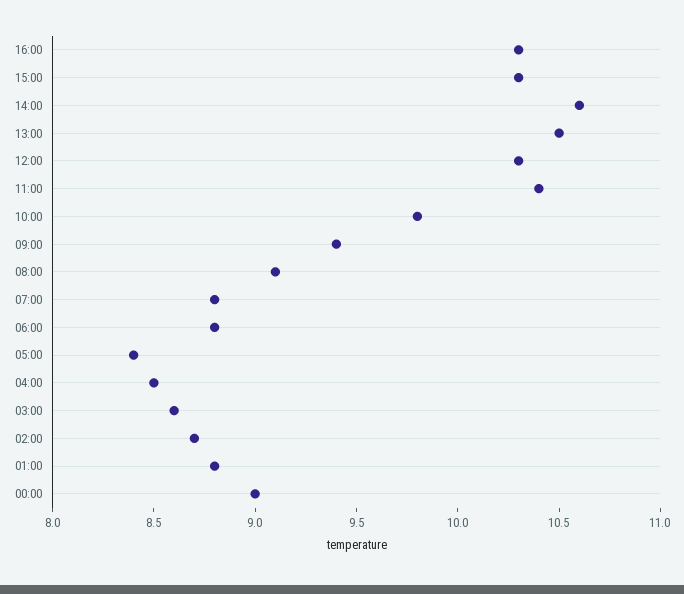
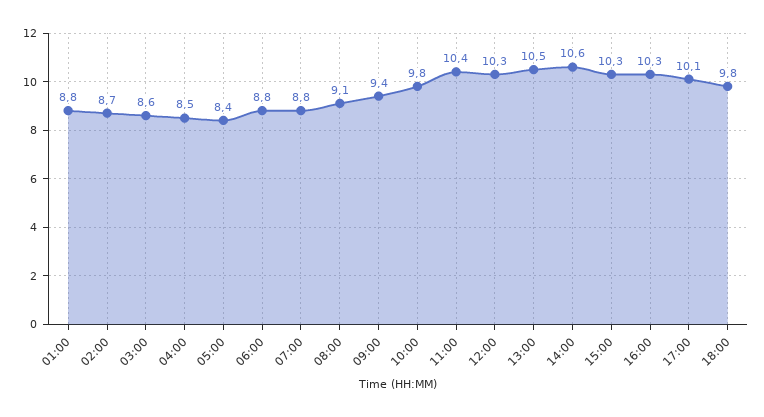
00:00: 9 -> none
17:00: none -> 10.1
18:00: none -> 9.8

